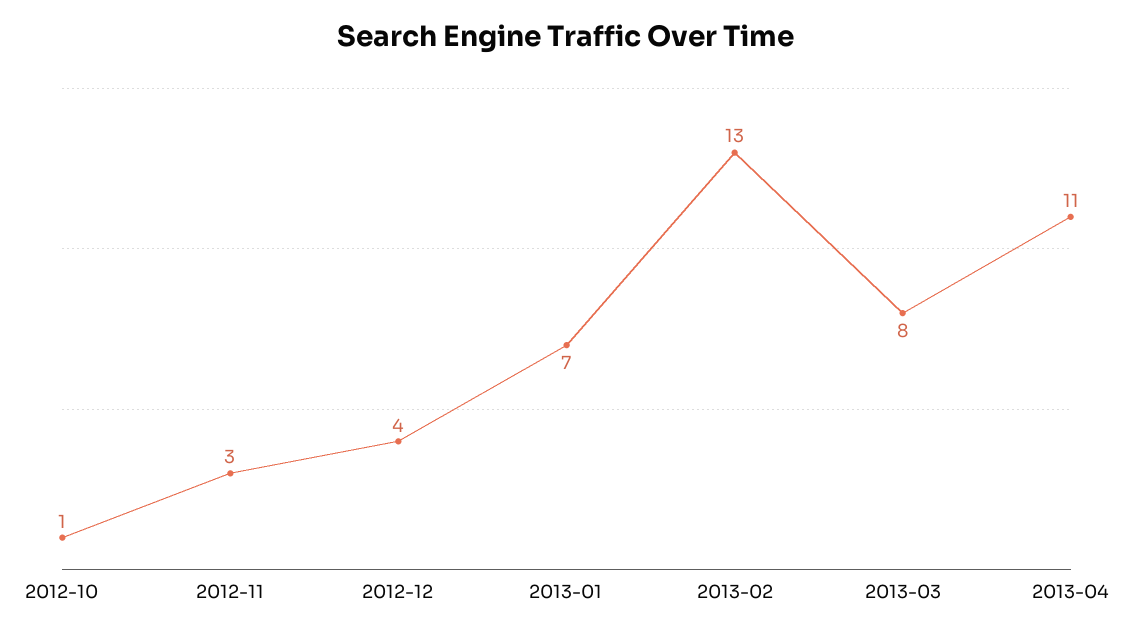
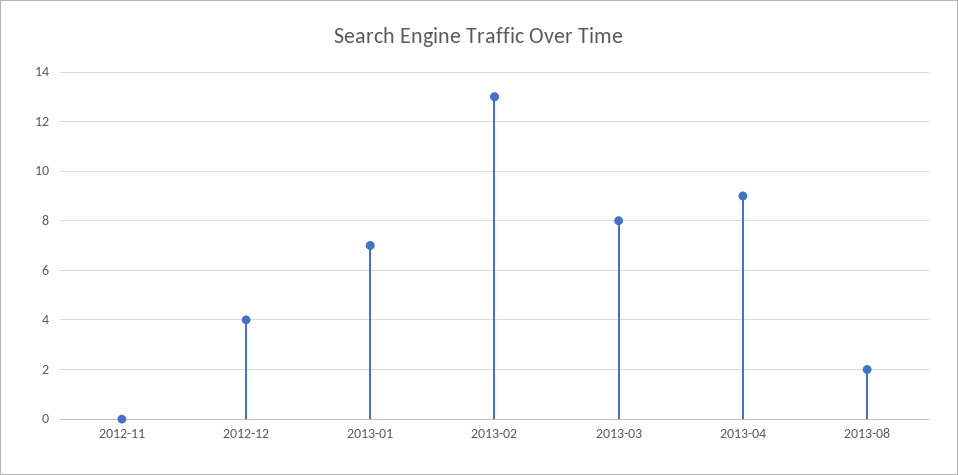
2012-10: 1 -> none
2012-11: 3 -> 0
2013-04: 11 -> 9
2013-08: none -> 2

